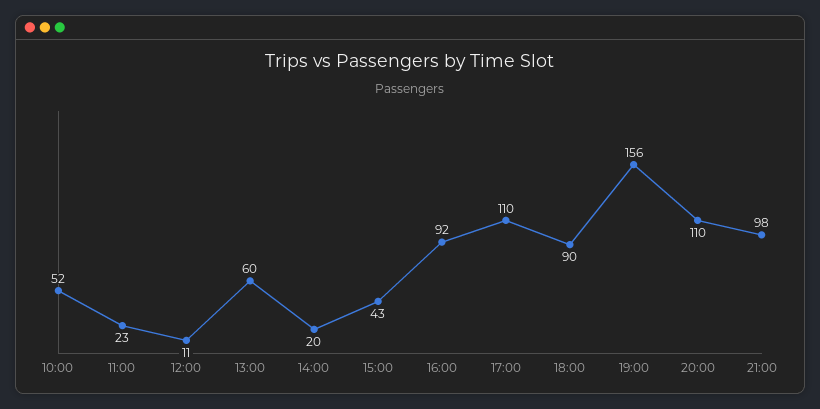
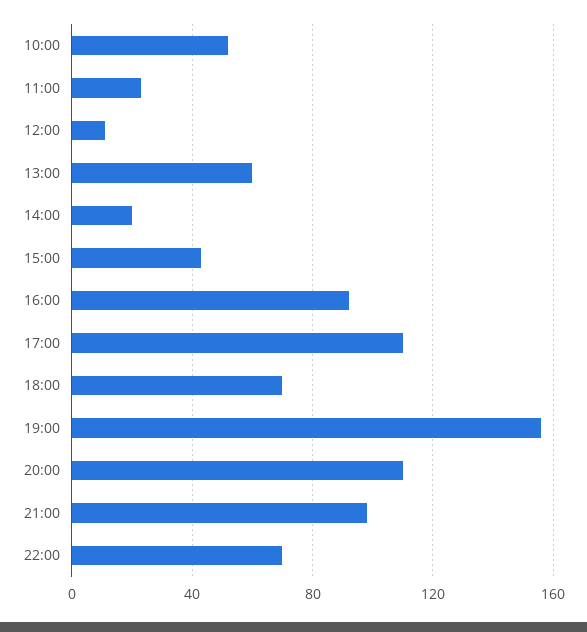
18:00: 90 -> 70
22:00: none -> 70

